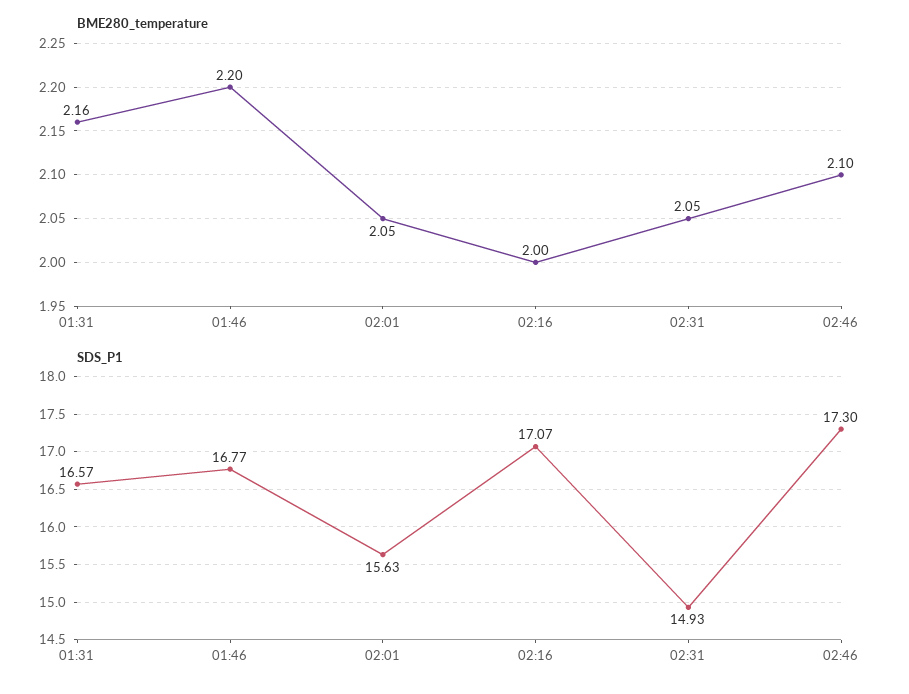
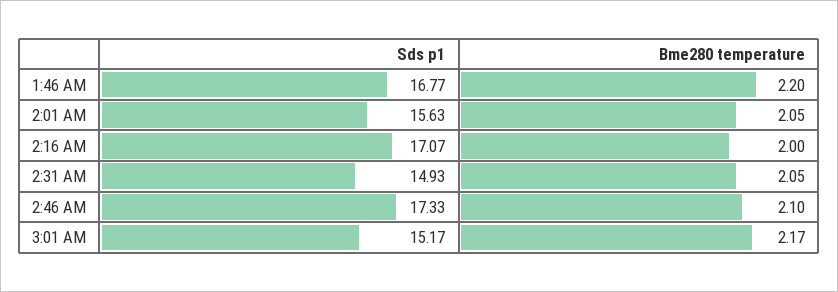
BME280_temperature, 01:31: 2.16 -> none
SDS_P1, 01:31: 16.57 -> none
SDS_P1, 02:46: 17.3 -> 17.33
SDS_P1, 3:01 AM: none -> 15.17
BME280_temperature, 3:01 AM: none -> 2.17

